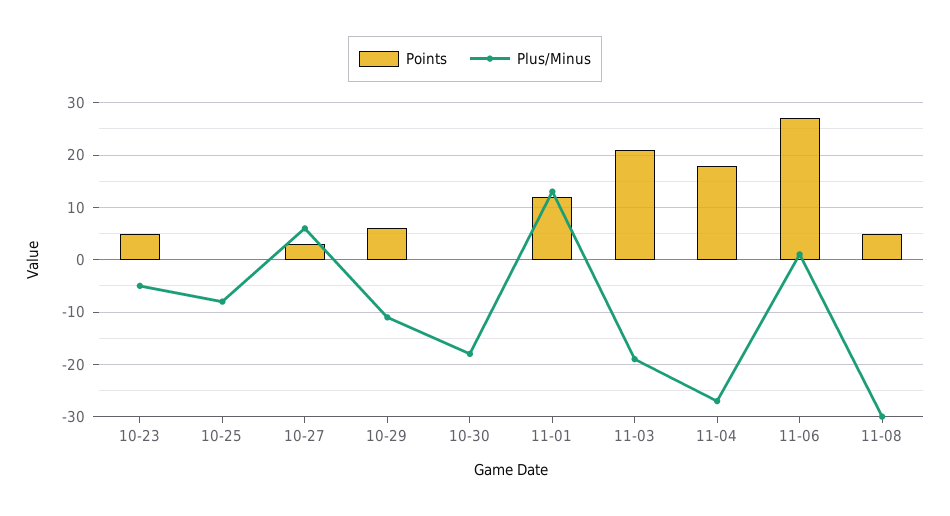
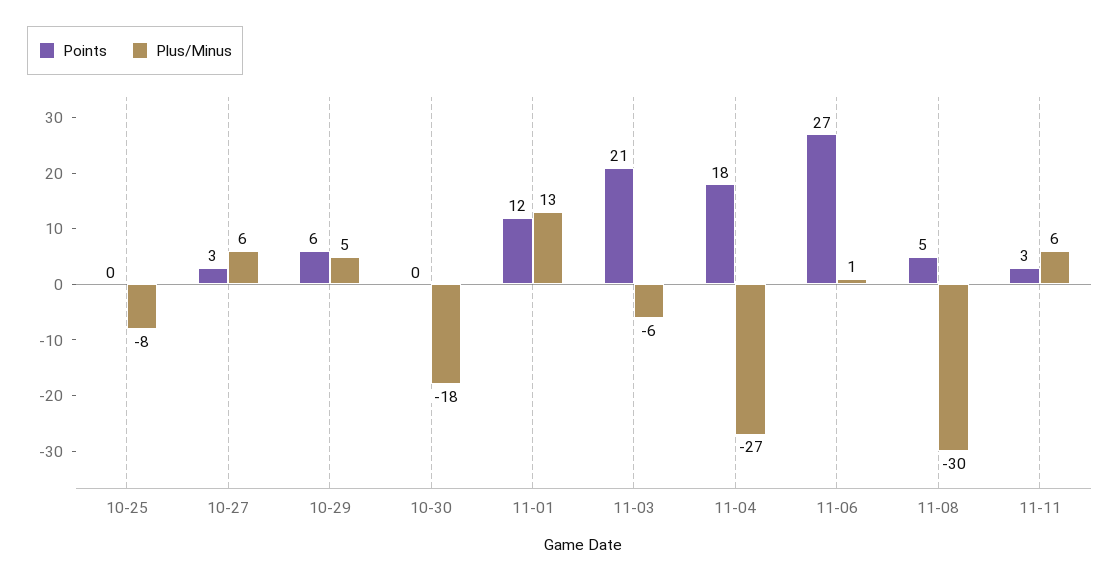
Points, 10-23: 5 -> none
Plus/Minus, 10-23: -5 -> none
Plus/Minus, 10-29: -10 -> 5
Plus/Minus, 11-03: -20 -> -6
Points, 11-11: none -> 3
Plus/Minus, 11-11: none -> 6

